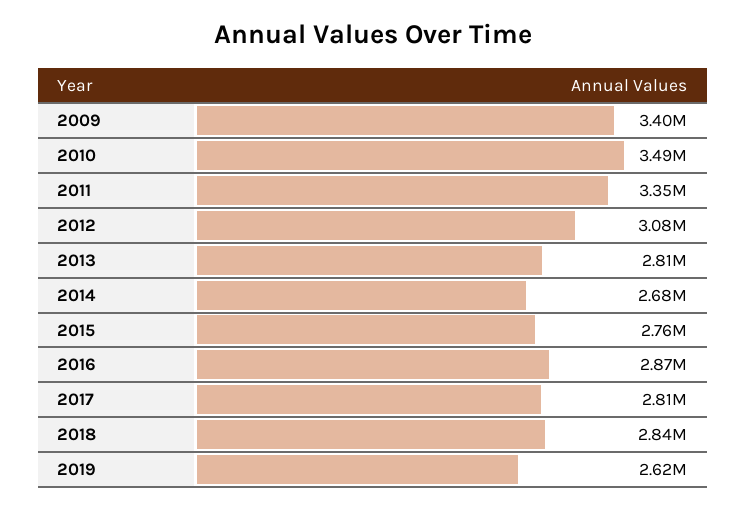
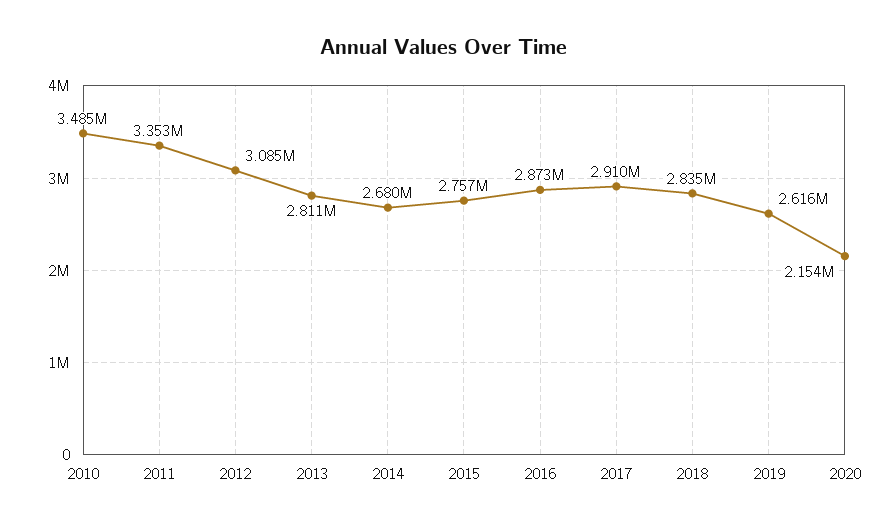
2009: 3400000 -> none
2017: 2810000 -> 2910000
2020: none -> 2154000

